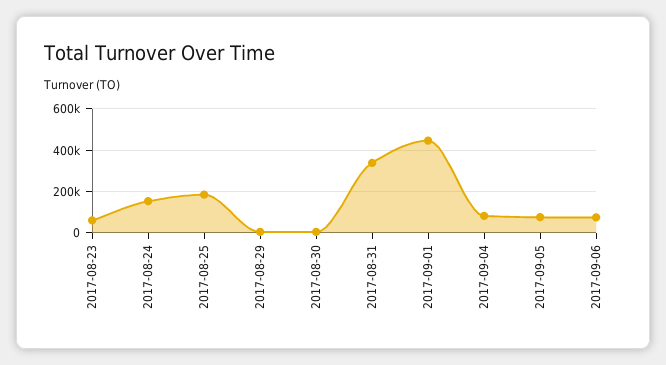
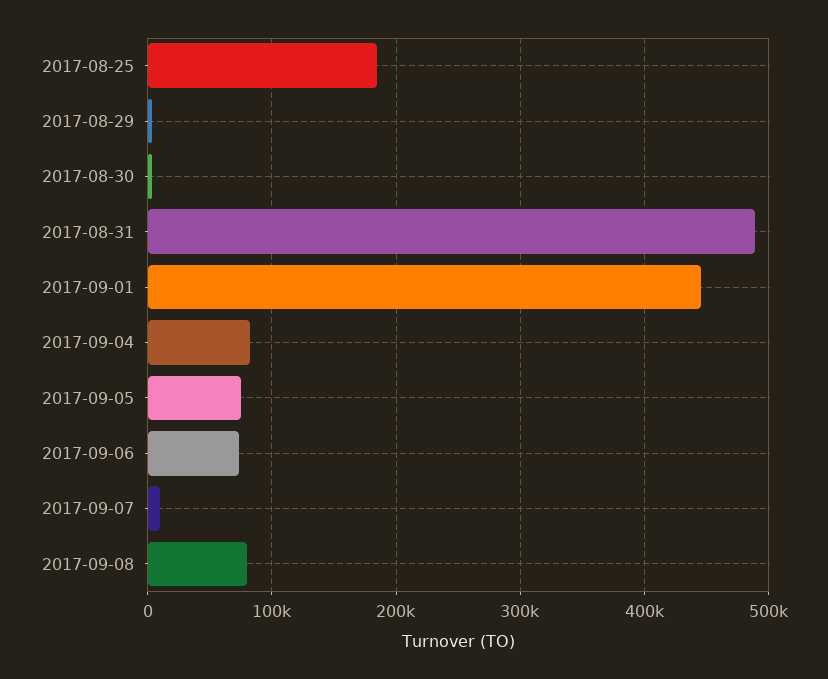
2017-08-23: 50000 -> none
2017-08-24: 150000 -> none
2017-08-31: 350000 -> 490000
2017-09-07: none -> 10000
2017-09-08: none -> 80000

